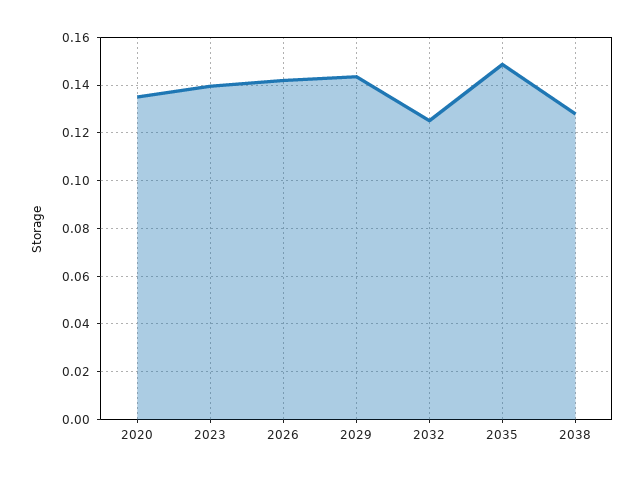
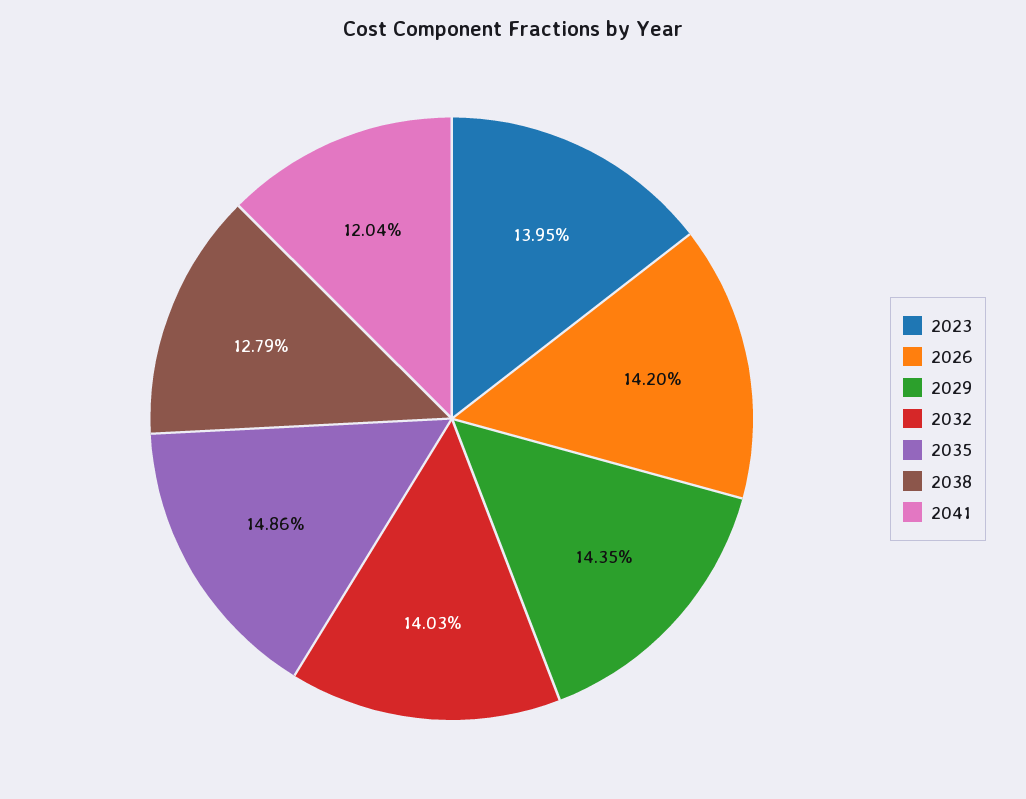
2020: 0.135 -> none
2032: 0.125 -> 0.1403
2041: none -> 0.1204

